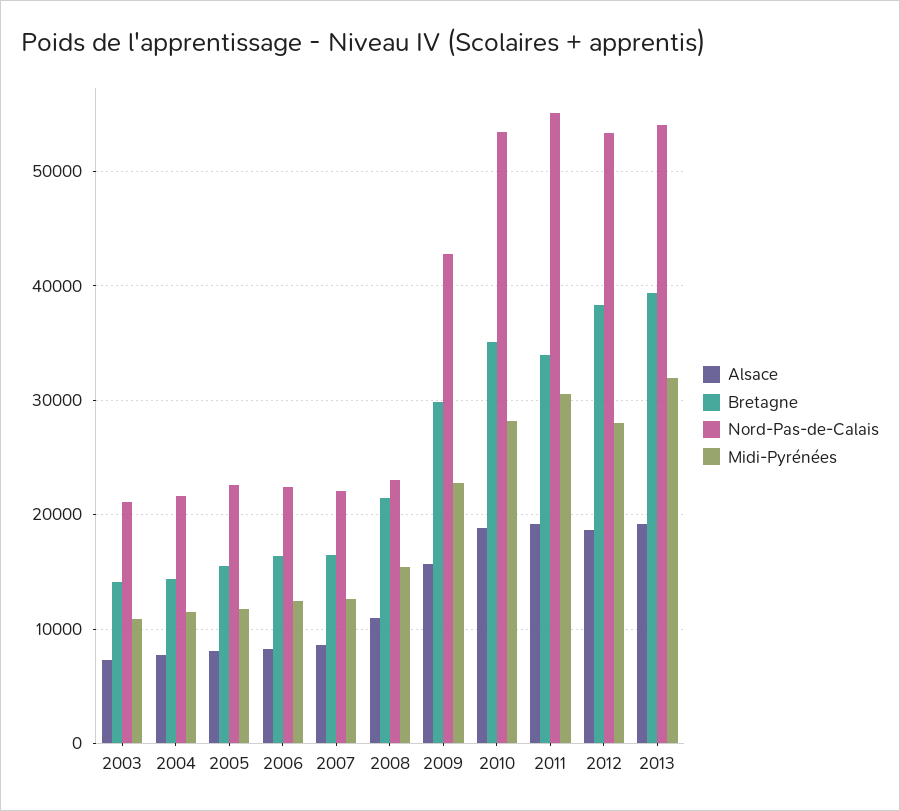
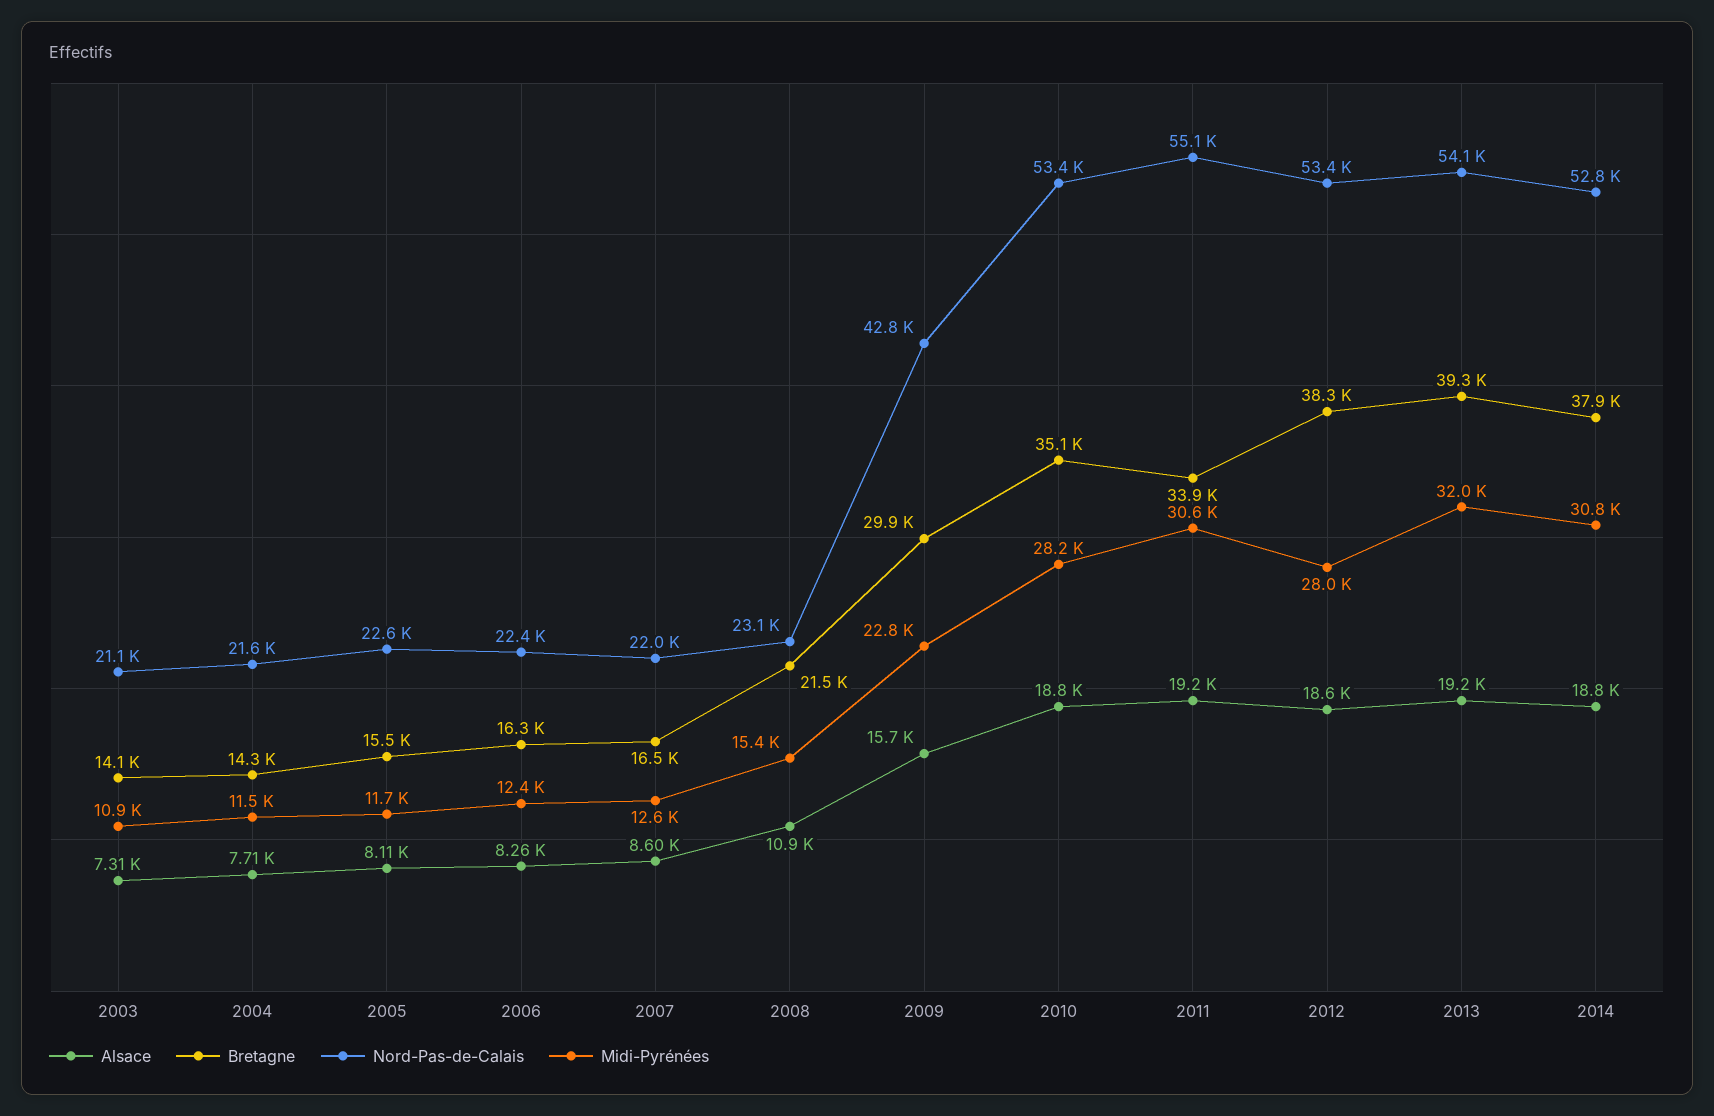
Alsace, 2014: none -> 18800
Bretagne, 2014: none -> 37900
Nord-Pas-de-Calais, 2014: none -> 52800
Midi-Pyrénées, 2014: none -> 30800

